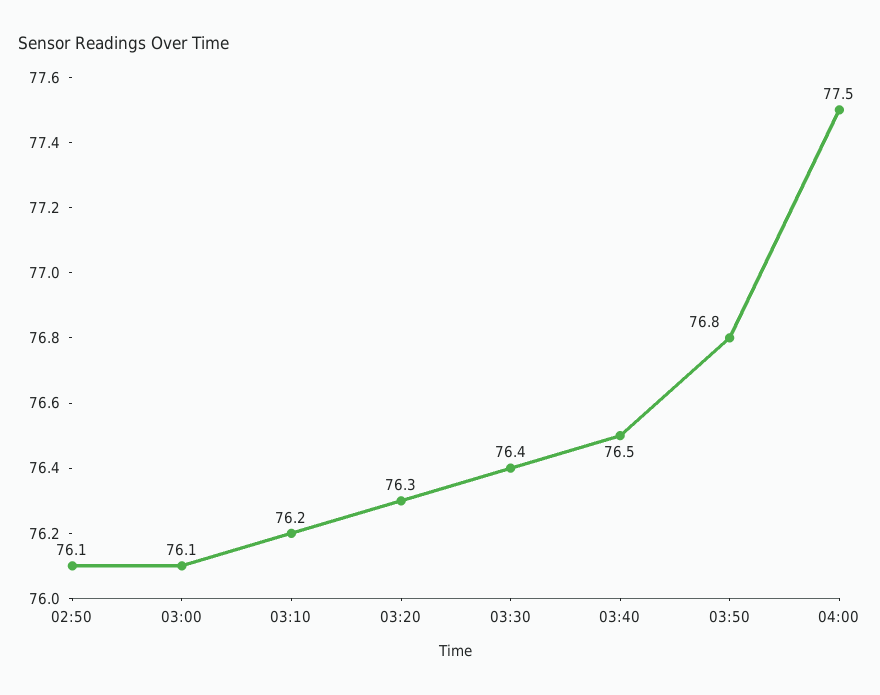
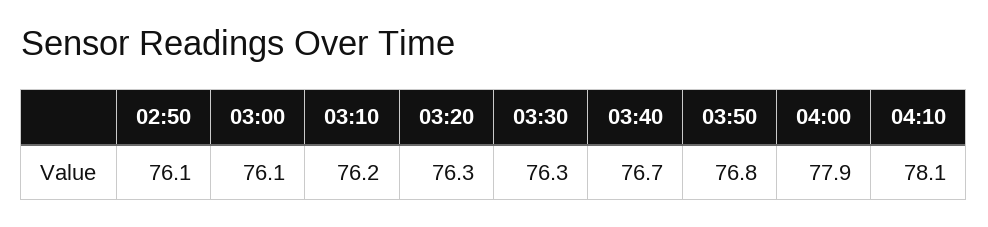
03:30: 76.4 -> 76.3
03:40: 76.5 -> 76.7
04:00: 77.5 -> 77.9
04:10: none -> 78.1

